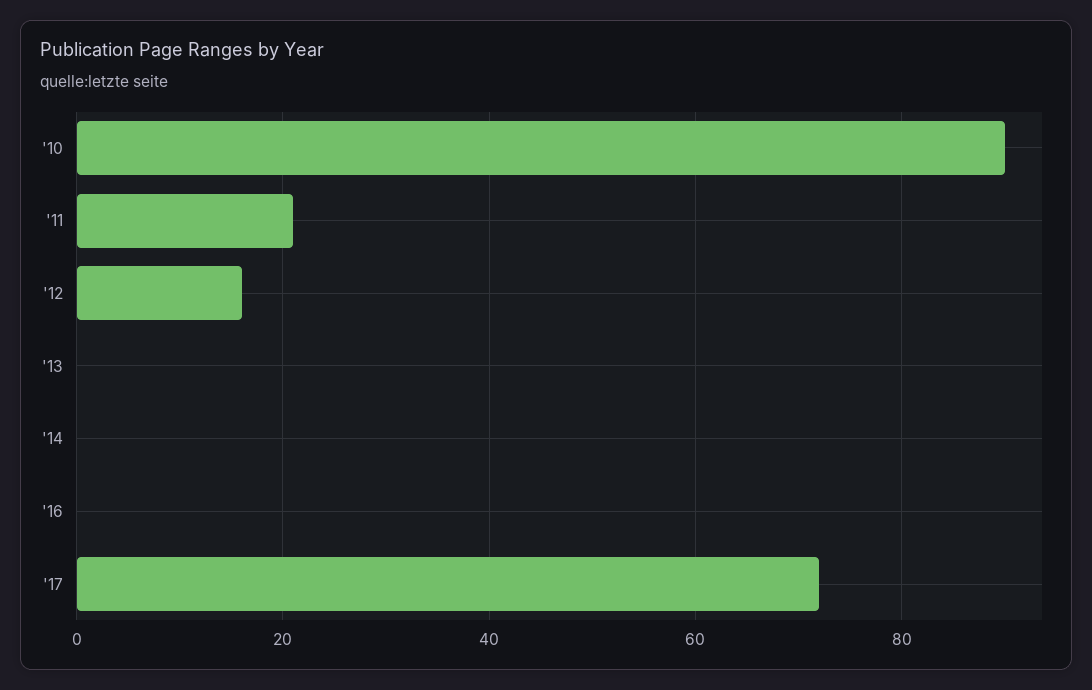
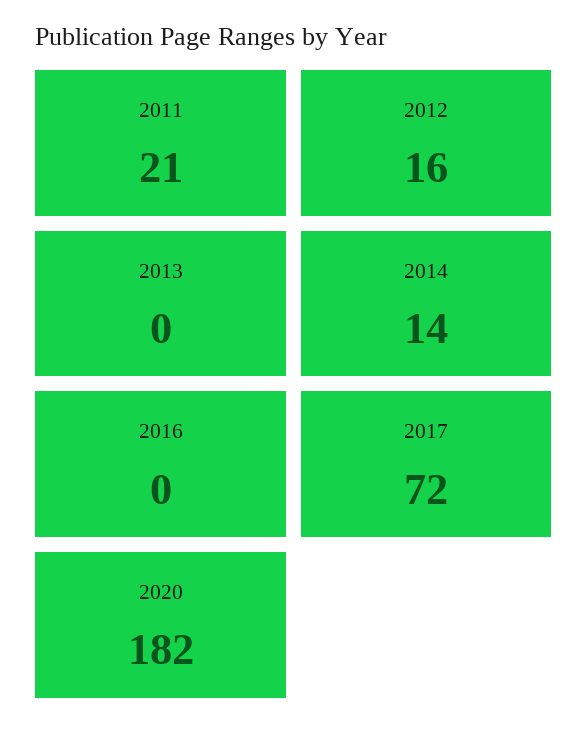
'10: 90 -> none
'14: 0 -> 14
2020: none -> 182

